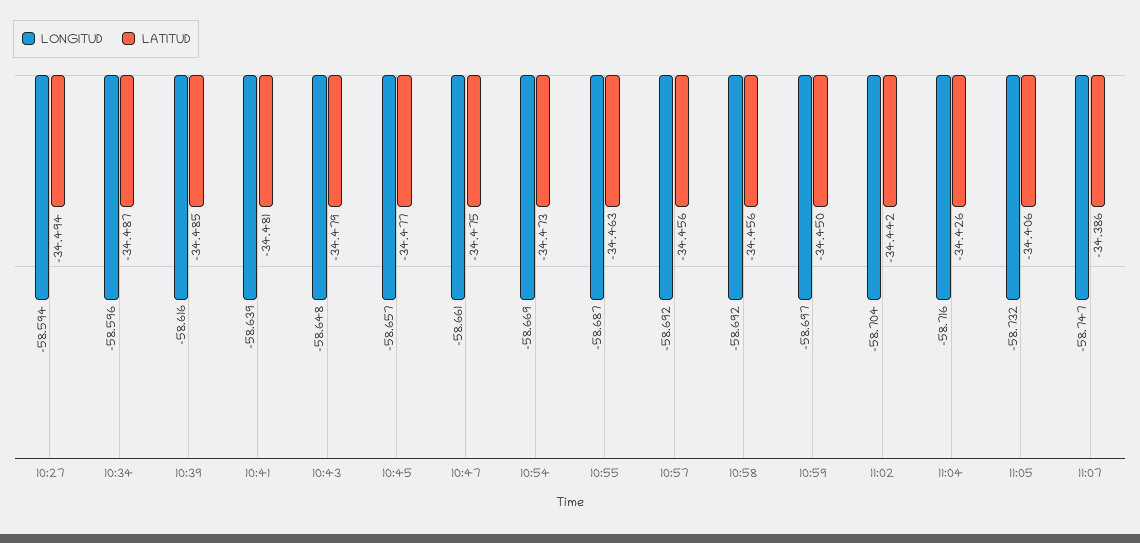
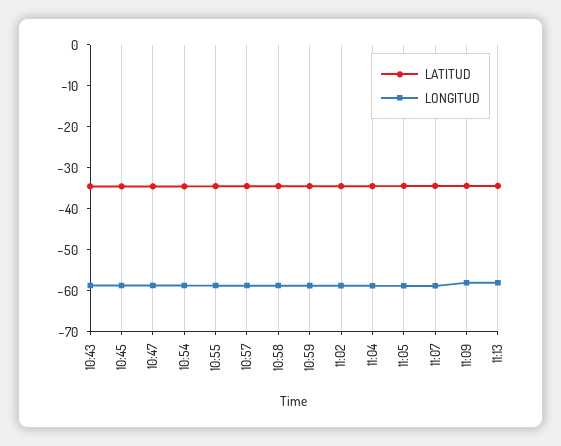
LONGITUD, 10:27: -58.594 -> none
LATITUD, 10:27: -34.494 -> none
LONGITUD, 10:34: -58.596 -> none
LATITUD, 10:34: -34.487 -> none
LONGITUD, 10:39: -58.616 -> none
LATITUD, 10:39: -34.485 -> none
LONGITUD, 10:41: -58.639 -> none
LATITUD, 10:41: -34.481 -> none
LATITUD, 11:09: none -> -34
LONGITUD, 11:09: none -> -58
LATITUD, 11:13: none -> -34
LONGITUD, 11:13: none -> -58

